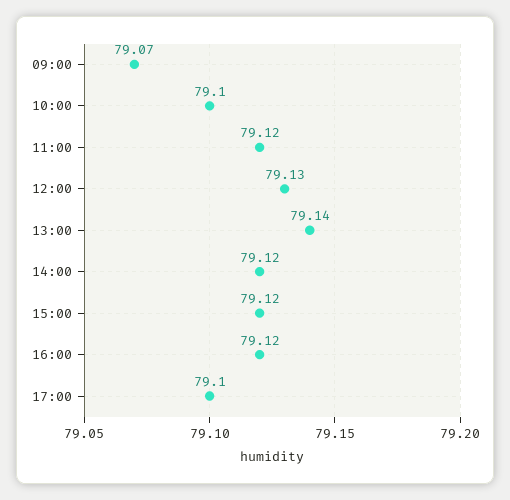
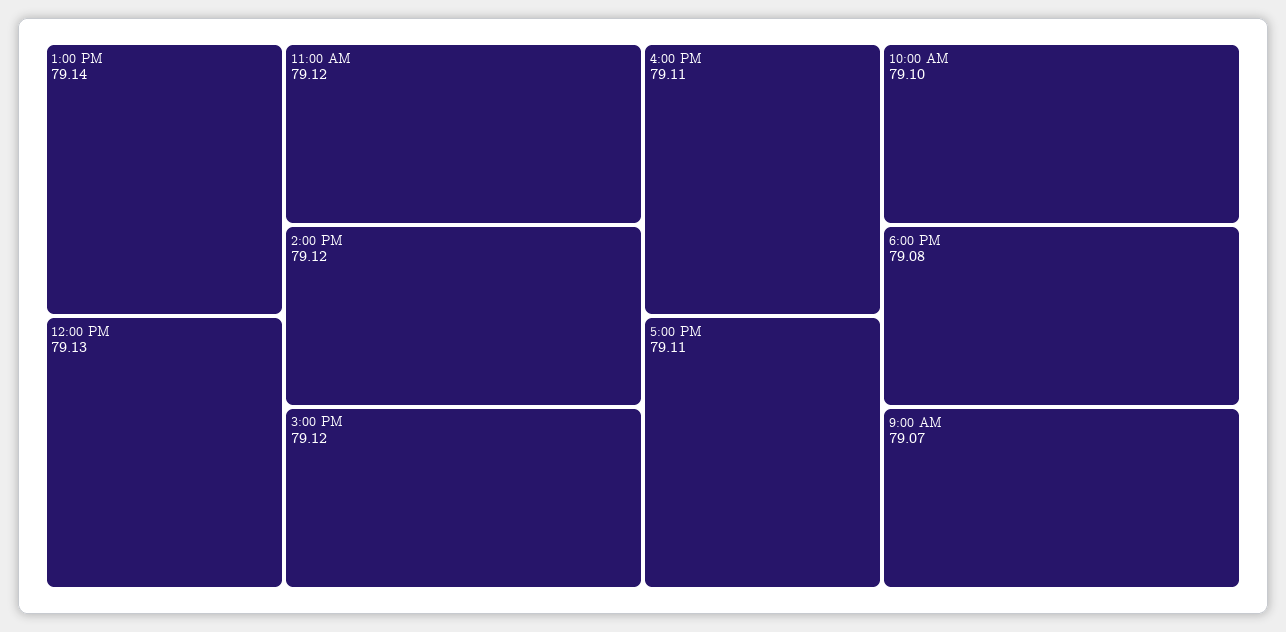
16:00: 79.12 -> 79.11
17:00: 79.1 -> 79.11
6:00 PM: none -> 79.08

